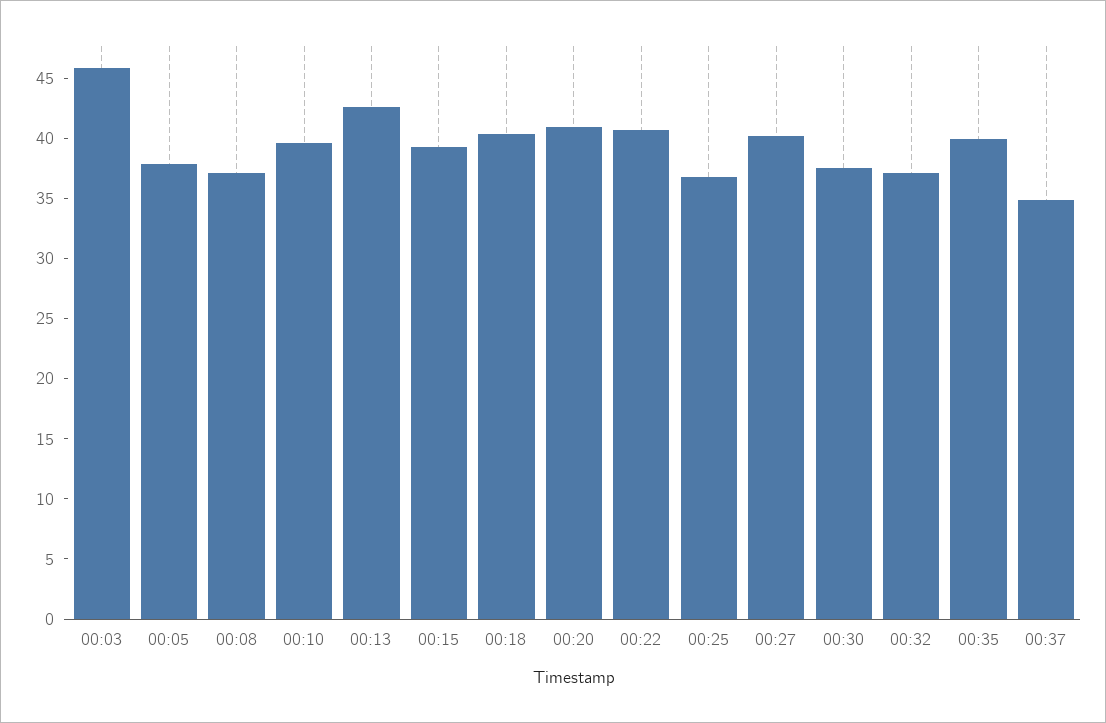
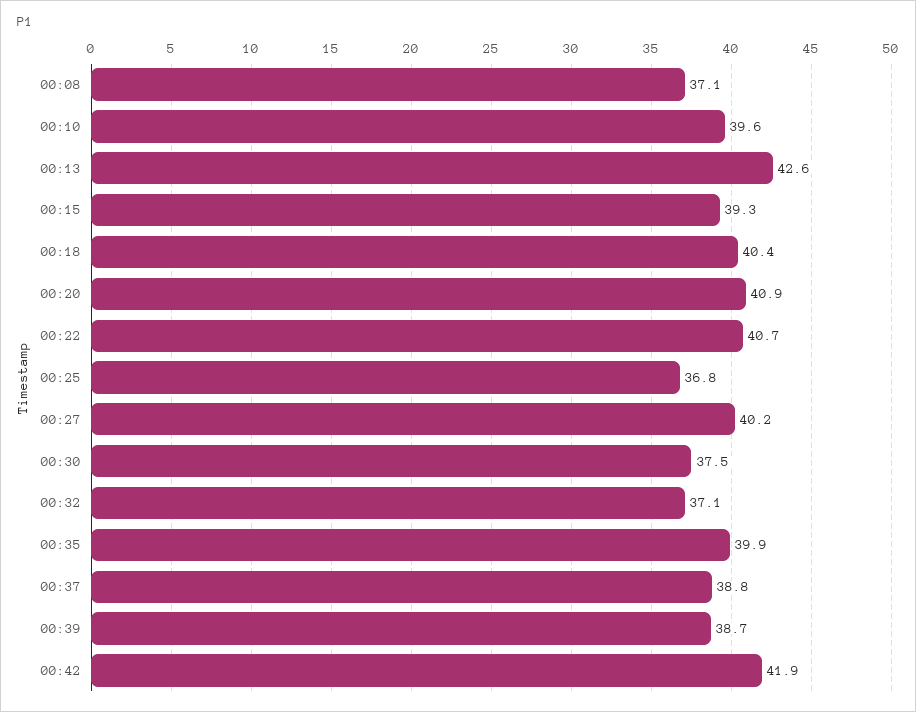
00:03: 46 -> none
00:05: 38 -> none
00:37: 35 -> 38.8
00:39: none -> 38.7
00:42: none -> 41.9

